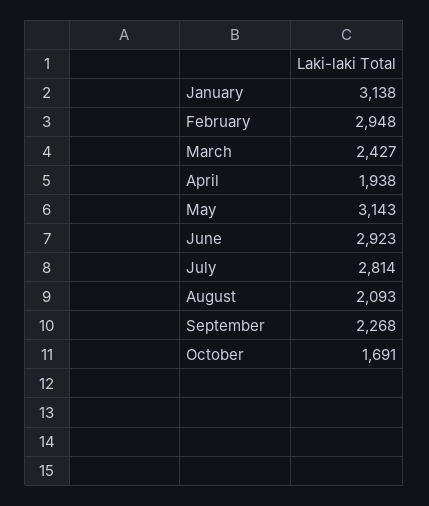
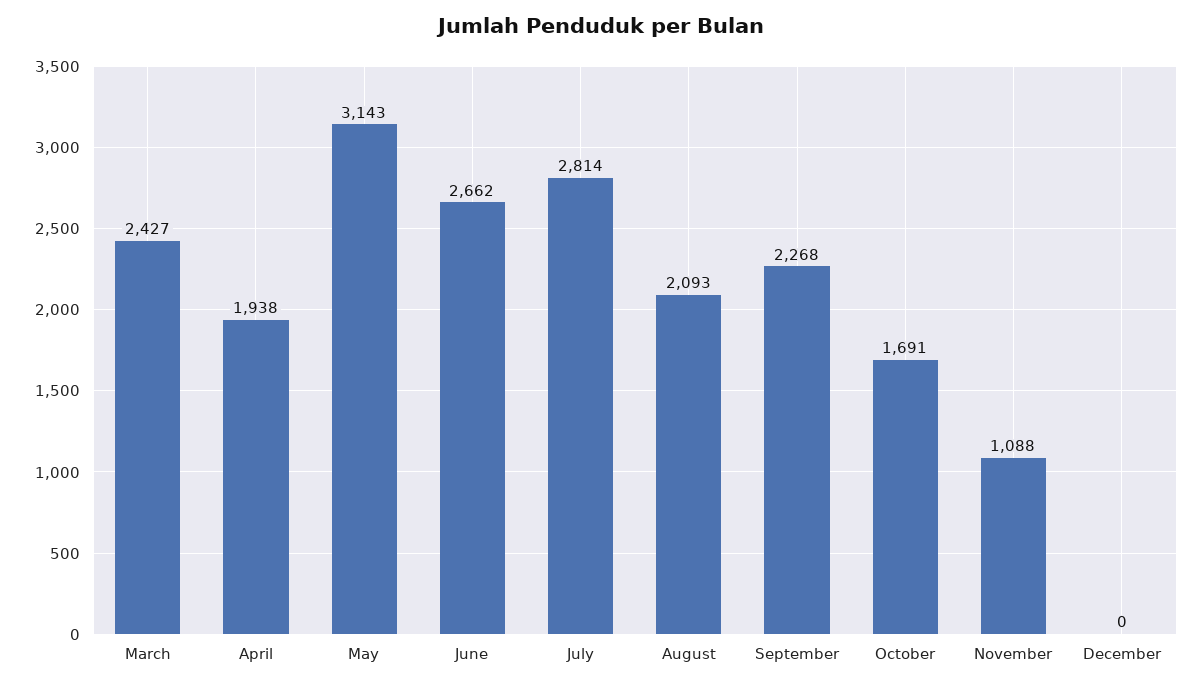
January: 3138 -> none
February: 2948 -> none
June: 2923 -> 2662
November: none -> 1088
December: none -> 0

